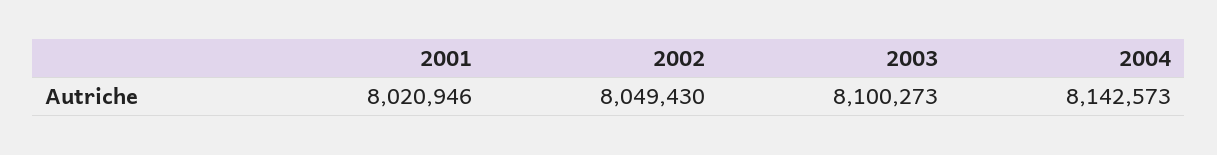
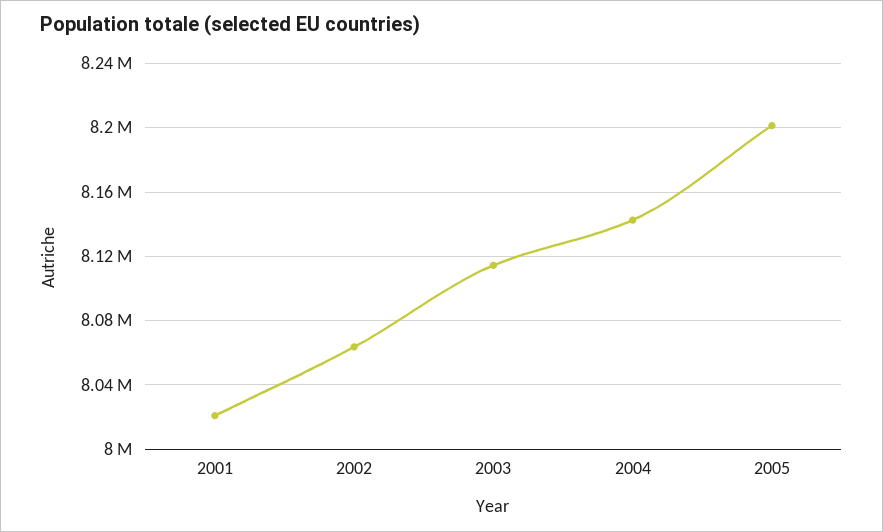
2002: 8049430 -> 8065000
2003: 8100273 -> 8115000
2005: none -> 8200000

